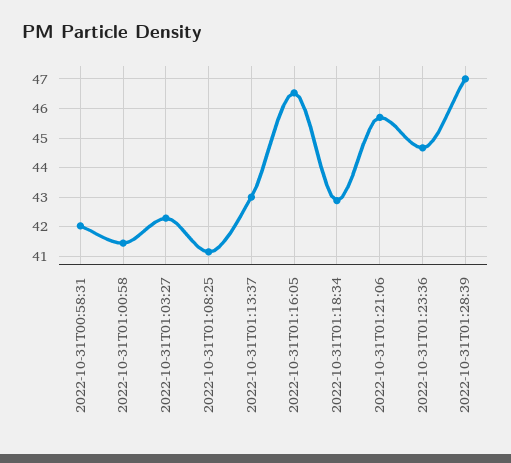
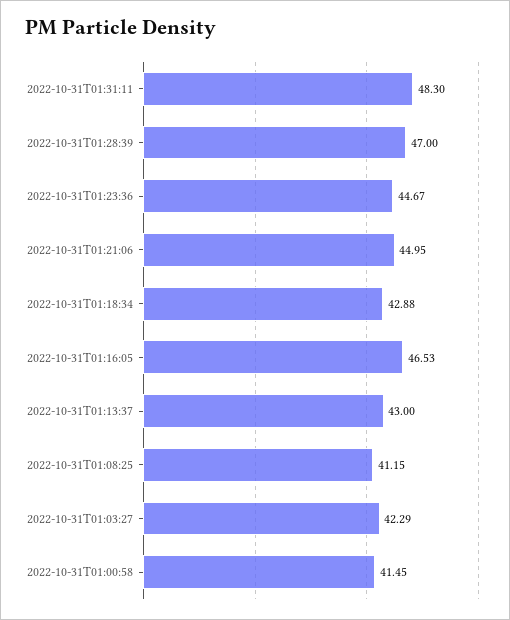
2022-10-31T00:58:31: 42 -> none
2022-10-31T01:21:06: 45.75 -> 44.95
2022-10-31T01:31:11: none -> 48.3

